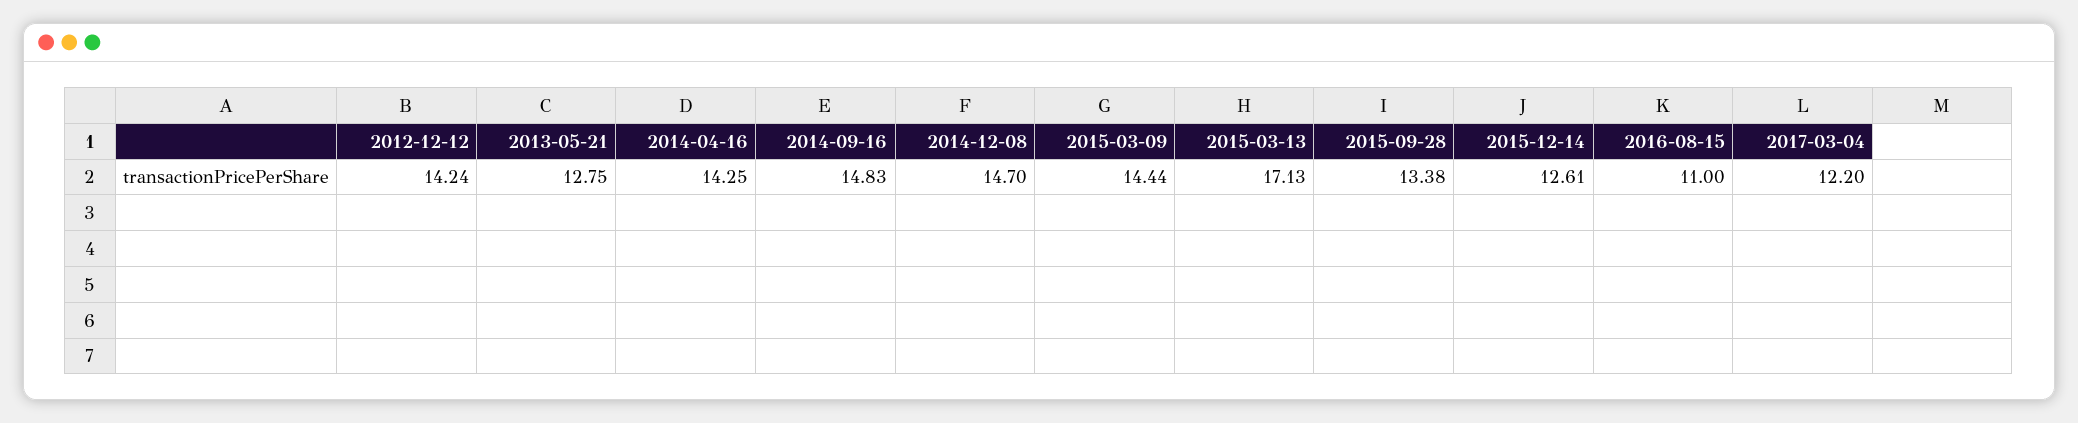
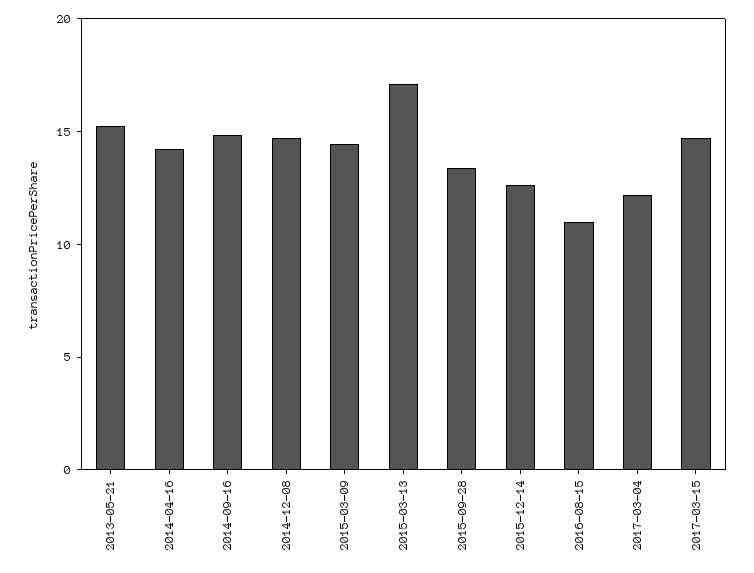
2012-12-12: 14.24 -> none
2013-05-21: 12.75 -> 15
2017-03-15: none -> 15

